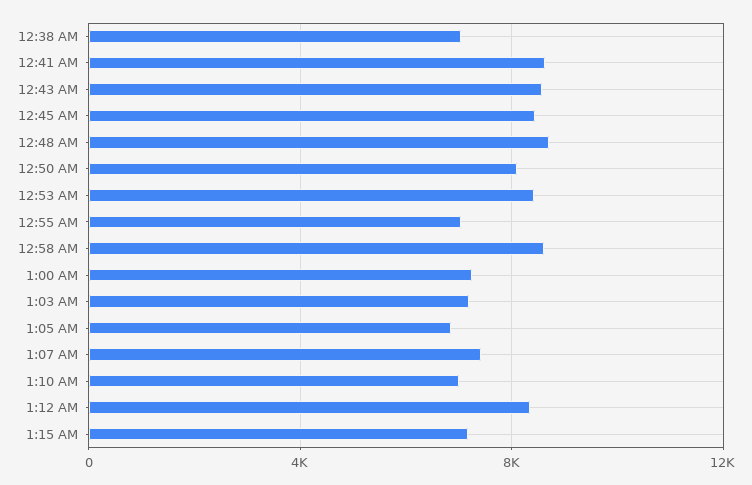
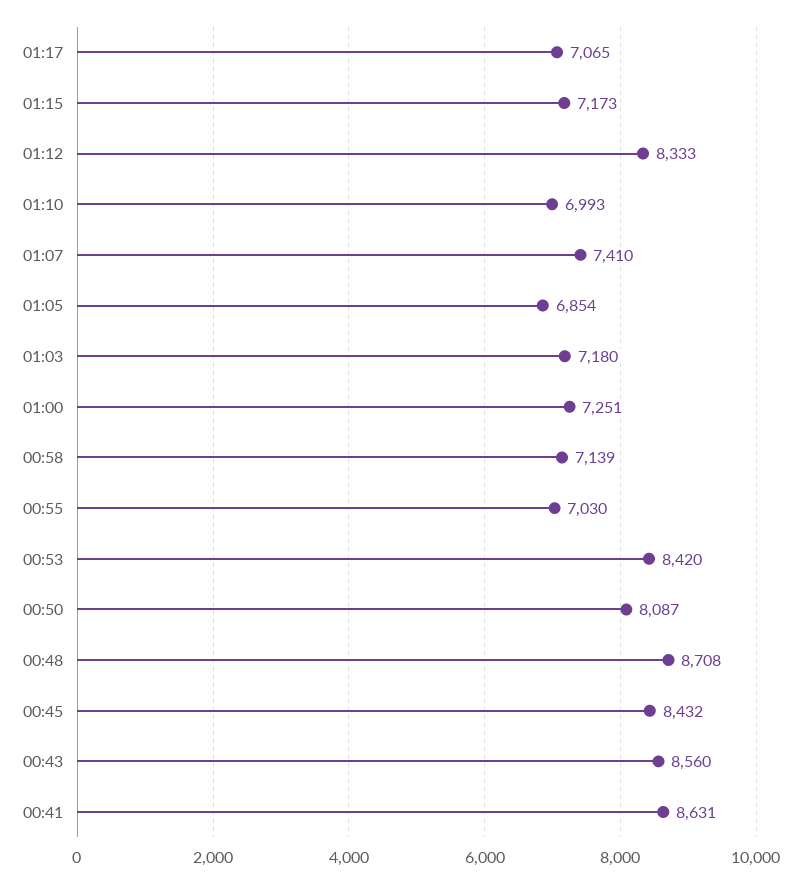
12:38 AM: 7000 -> none
12:58 AM: 8500 -> 7139
01:17: none -> 7065

